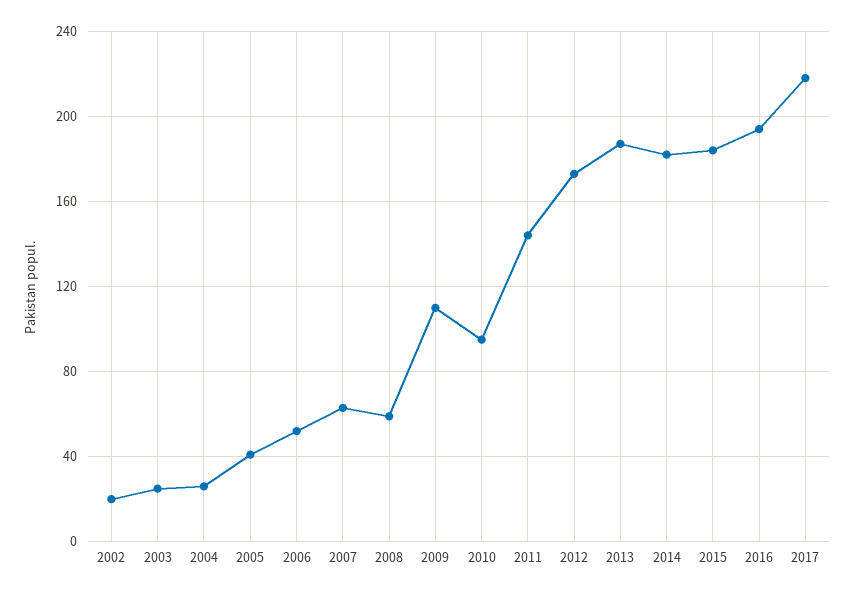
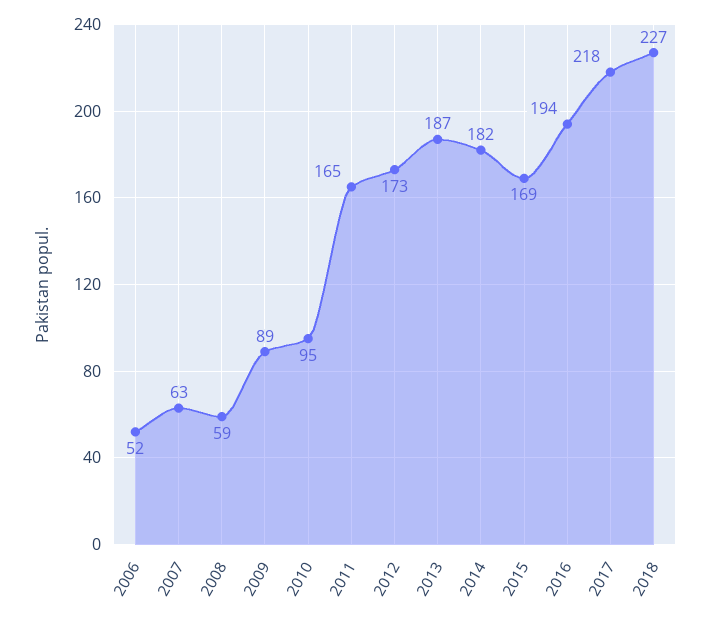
2002: 20 -> none
2003: 25 -> none
2004: 25 -> none
2005: 40 -> none
2009: 110 -> 89
2011: 145 -> 165
2015: 185 -> 169
2018: none -> 227

